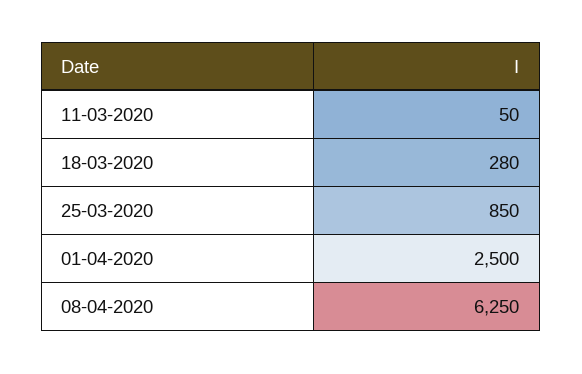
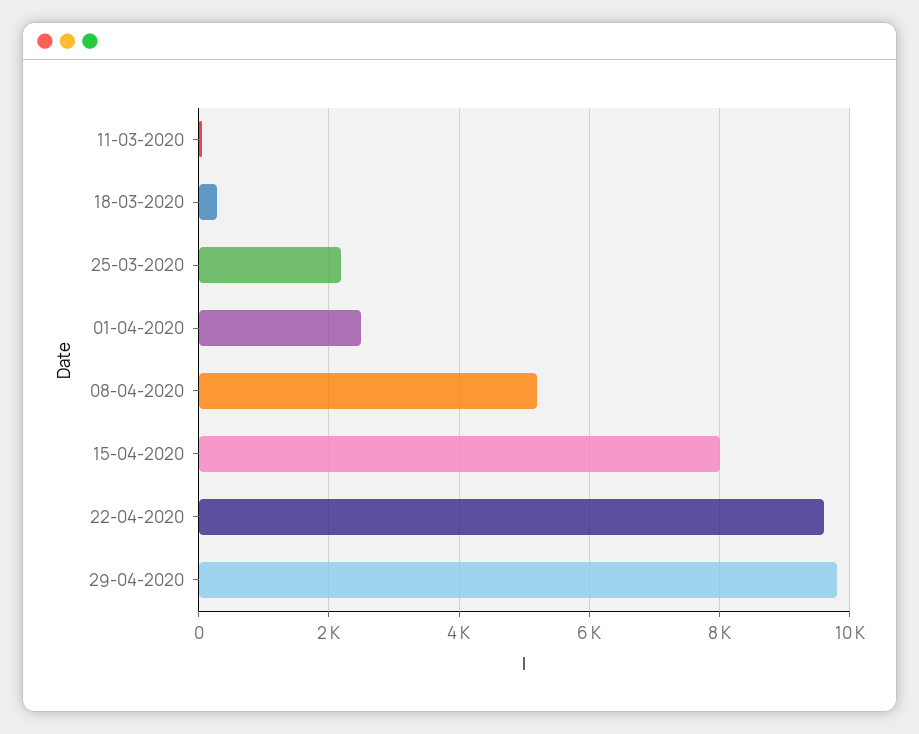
25-03-2020: 850 -> 2200
08-04-2020: 6250 -> 5200
15-04-2020: none -> 8000
22-04-2020: none -> 9600
29-04-2020: none -> 9800

